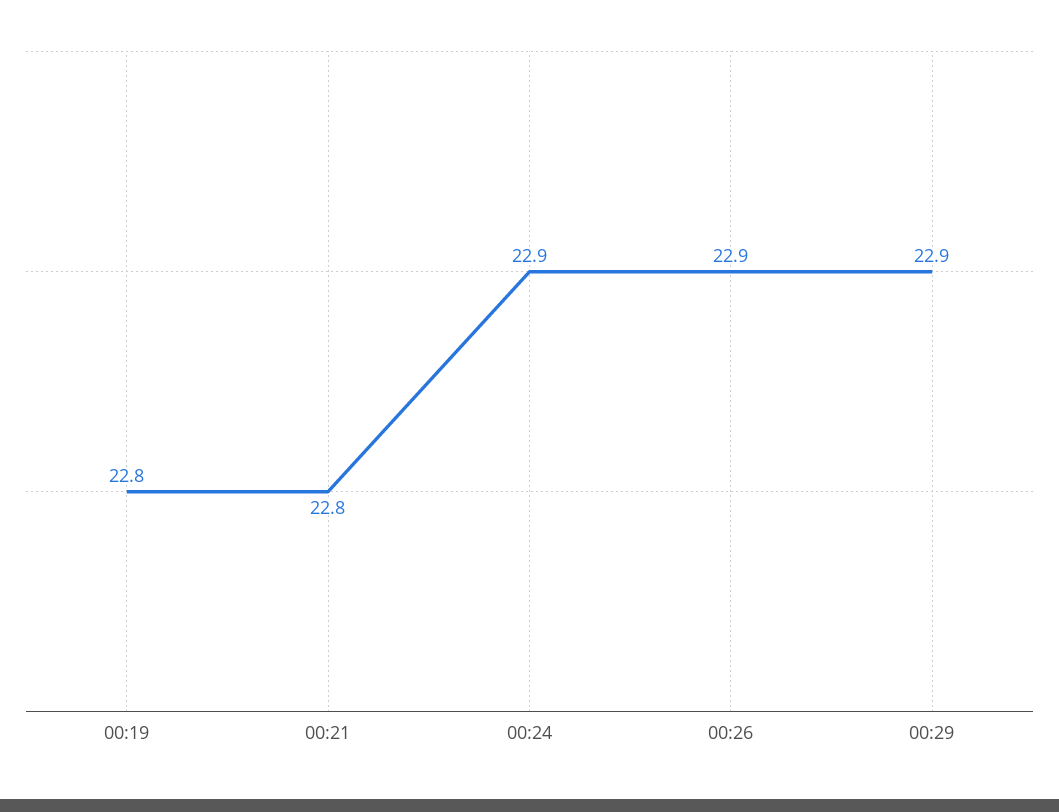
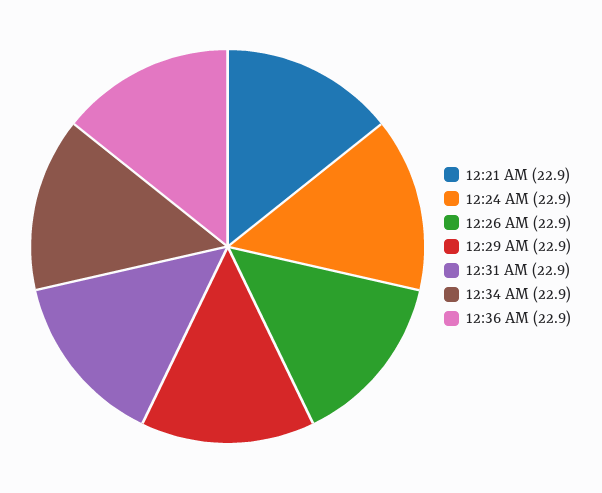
00:19: 22.8 -> none
00:21: 22.8 -> 22.9
12:31 AM: none -> 22.9
12:34 AM: none -> 22.9
12:36 AM: none -> 22.9

